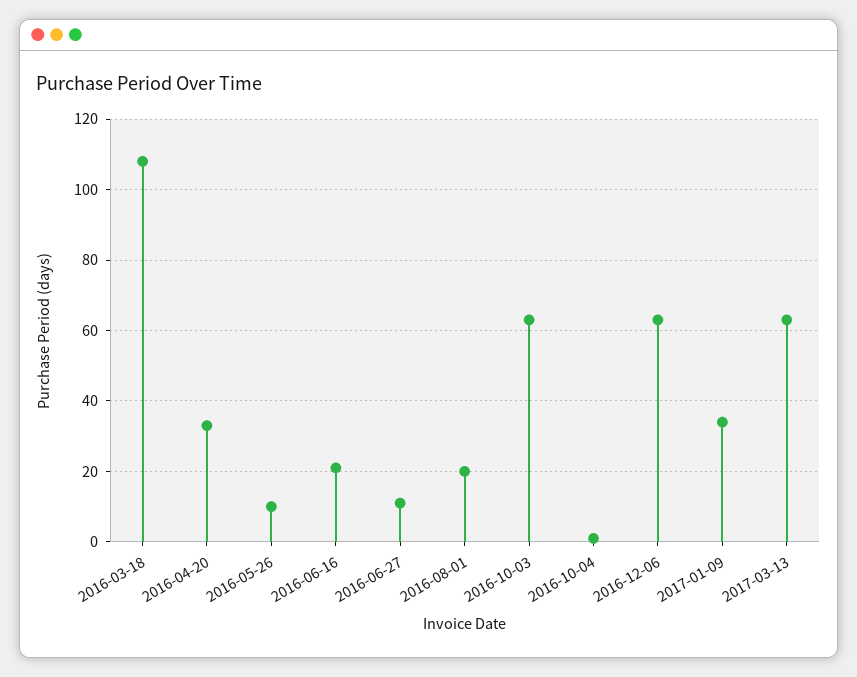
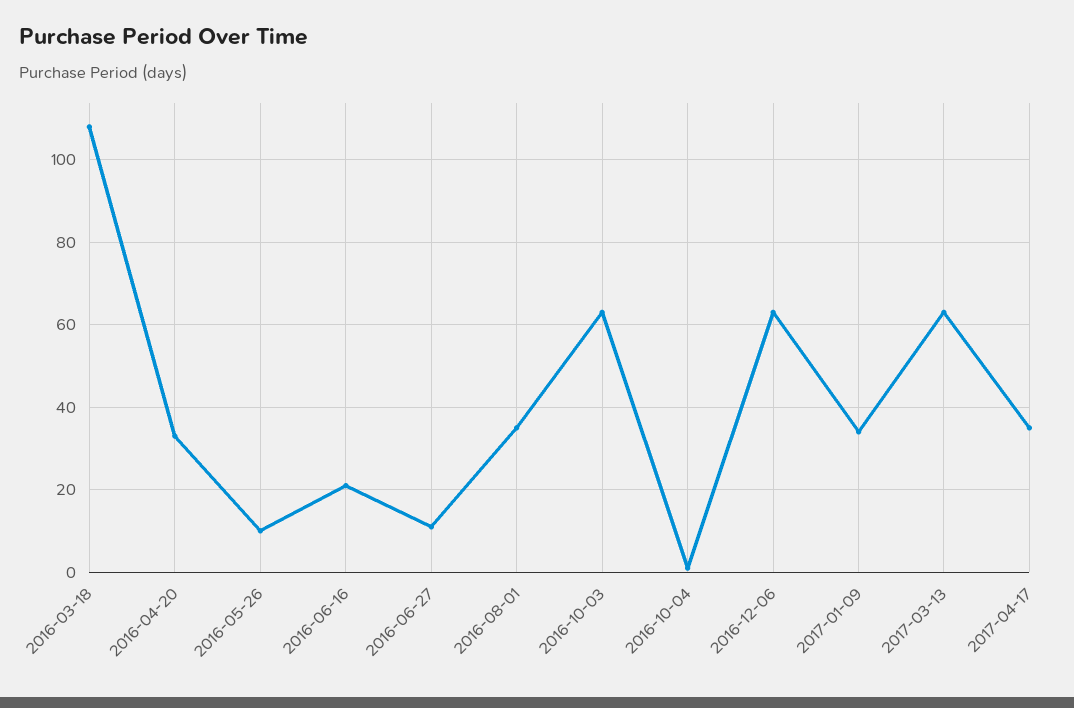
2016-08-01: 20 -> 35
2017-04-17: none -> 35

